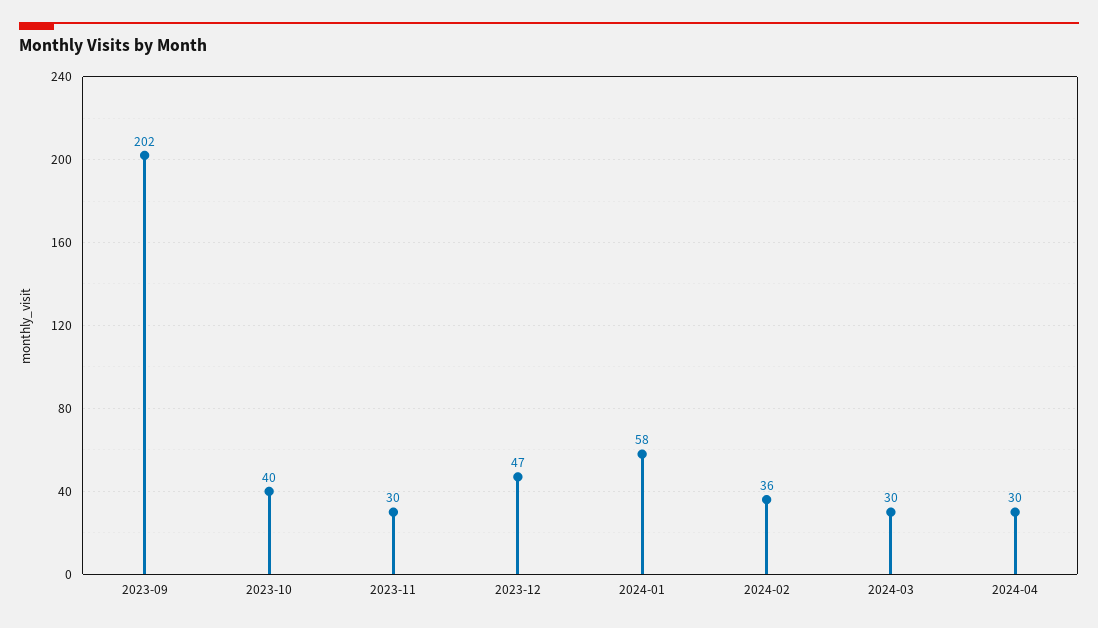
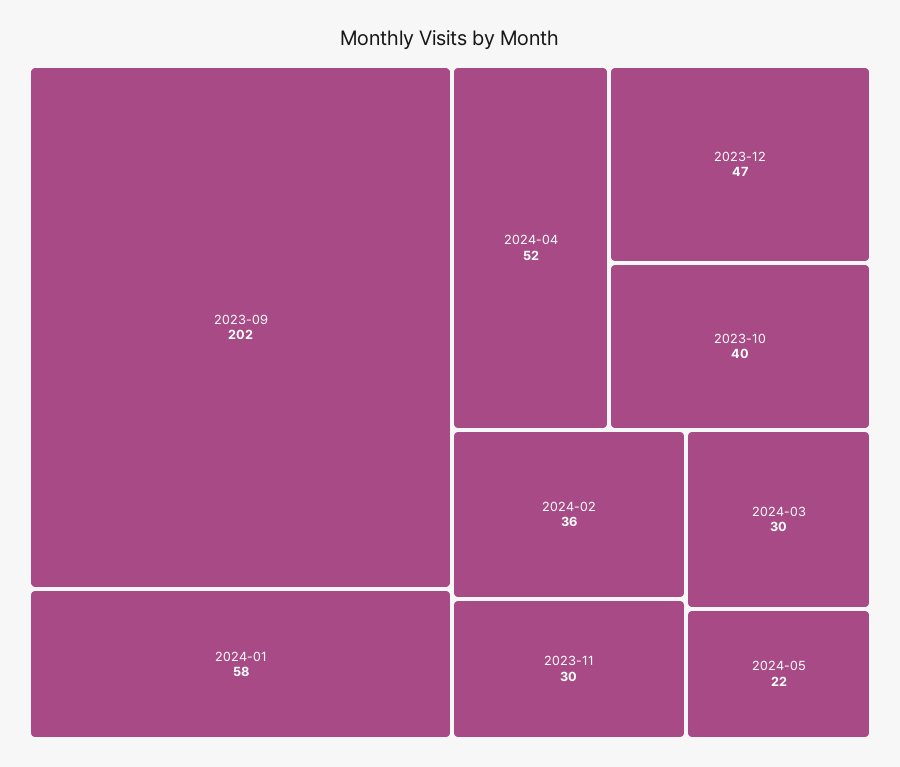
2024-04: 30 -> 52
2024-05: none -> 22

